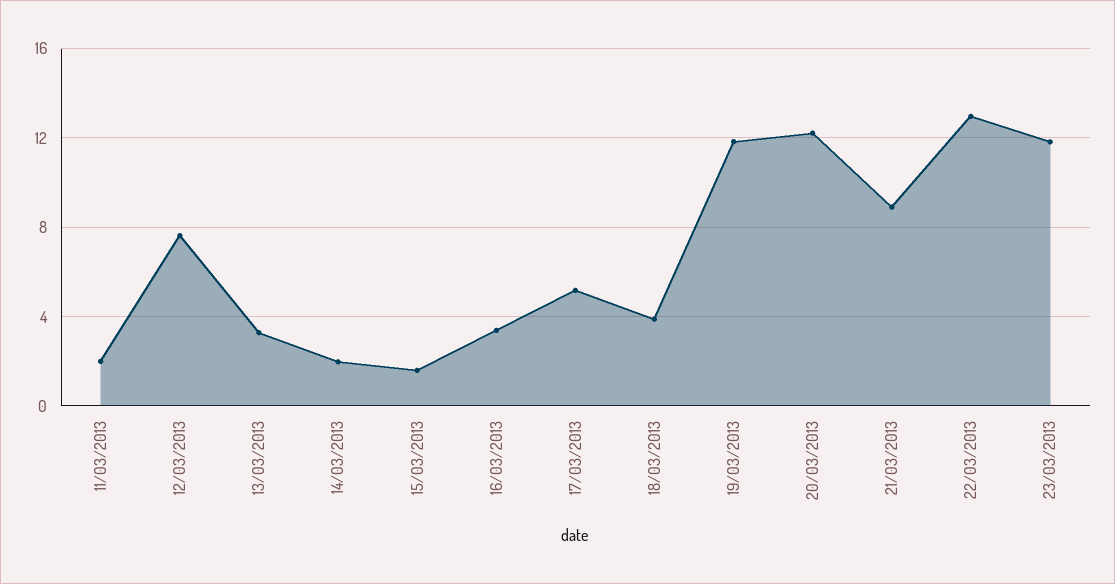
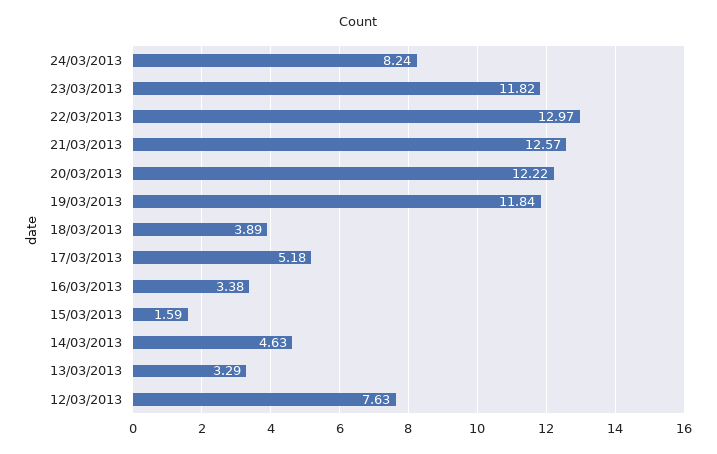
11/03/2013: 2 -> none
14/03/2013: 2 -> 4.63
21/03/2013: 9 -> 12.57
24/03/2013: none -> 8.24

